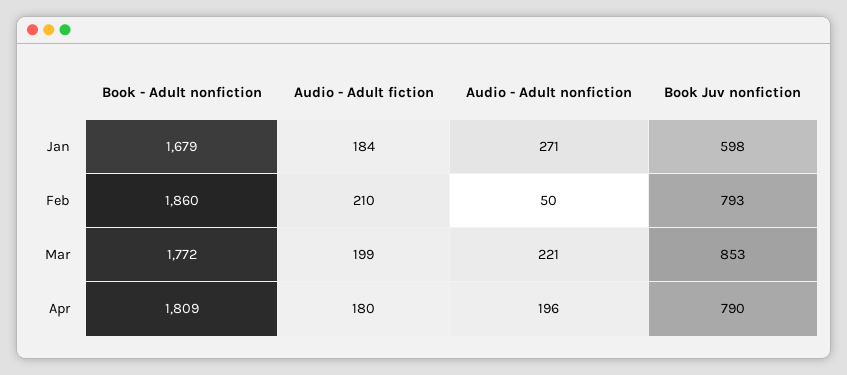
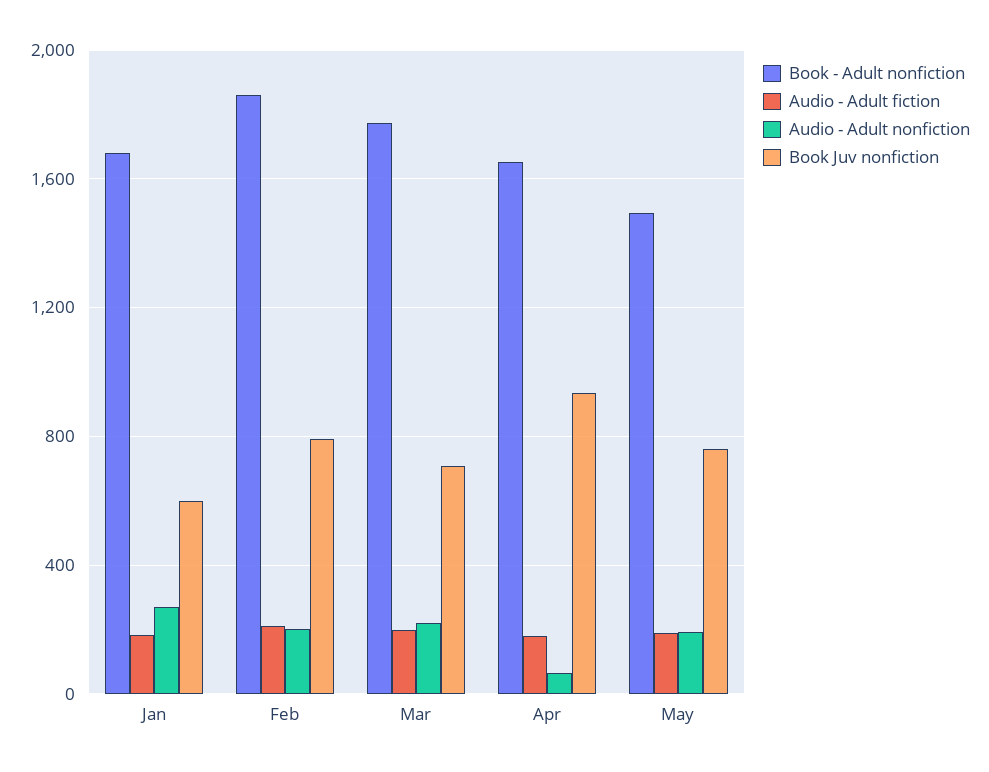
Audio - Adult nonfiction, Feb: 50 -> 200
Book Juv nonfiction, Mar: 853 -> 700
Book - Adult nonfiction, Apr: 1809 -> 1650
Audio - Adult nonfiction, Apr: 196 -> 50
Book Juv nonfiction, Apr: 790 -> 950
Book - Adult nonfiction, May: none -> 1500
Audio - Adult fiction, May: none -> 200
Audio - Adult nonfiction, May: none -> 200
Book Juv nonfiction, May: none -> 750

